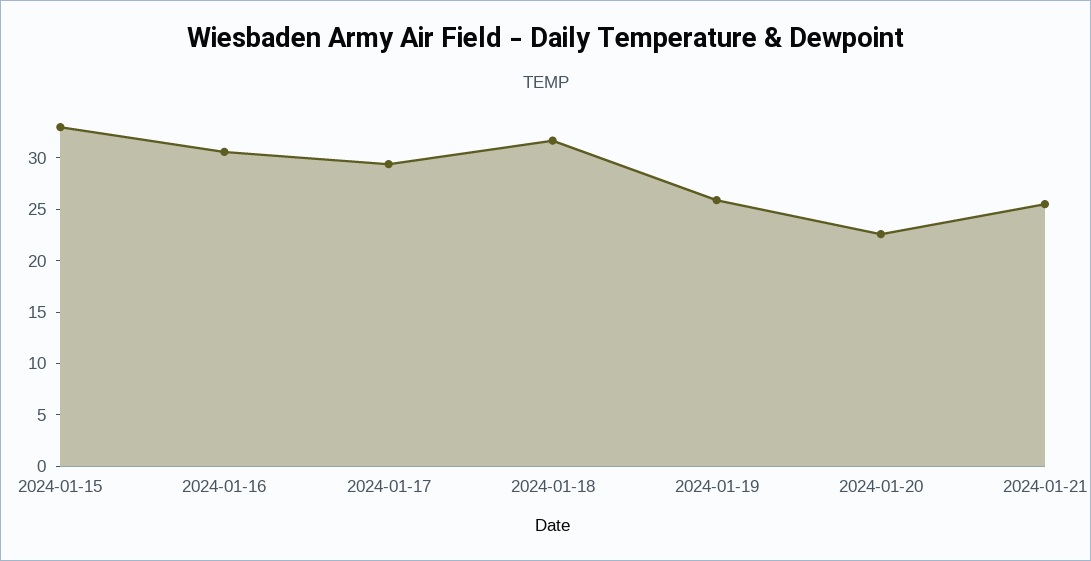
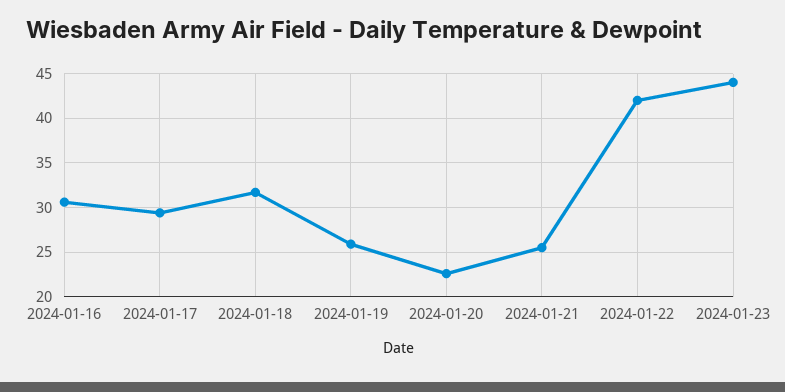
2024-01-15: 33 -> none
2024-01-22: none -> 42
2024-01-23: none -> 44

